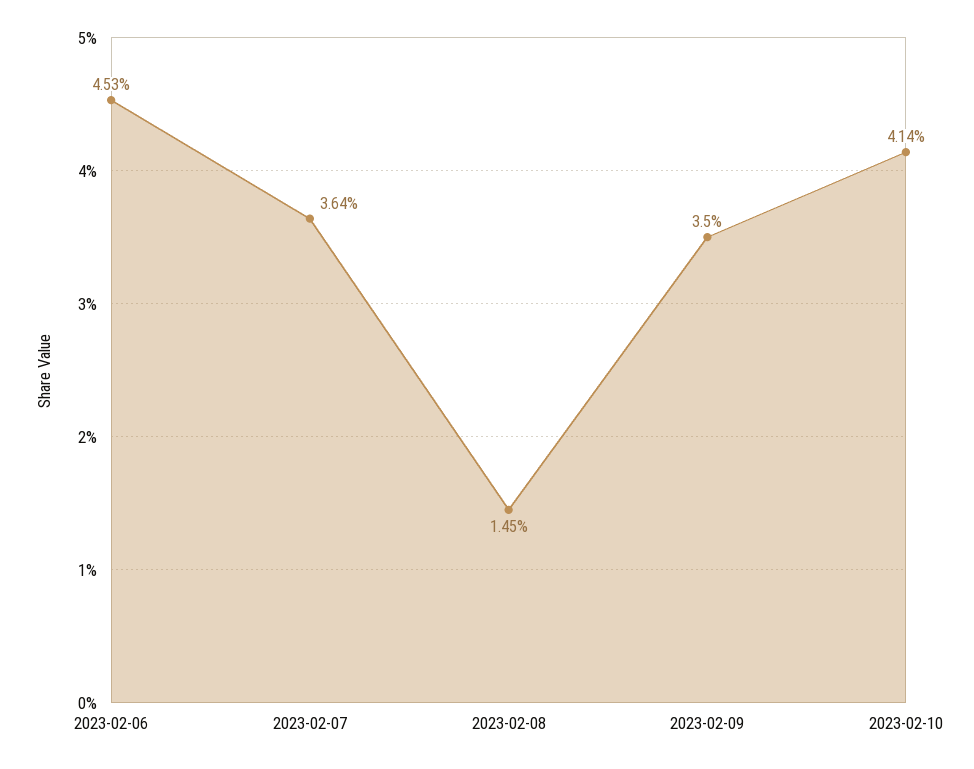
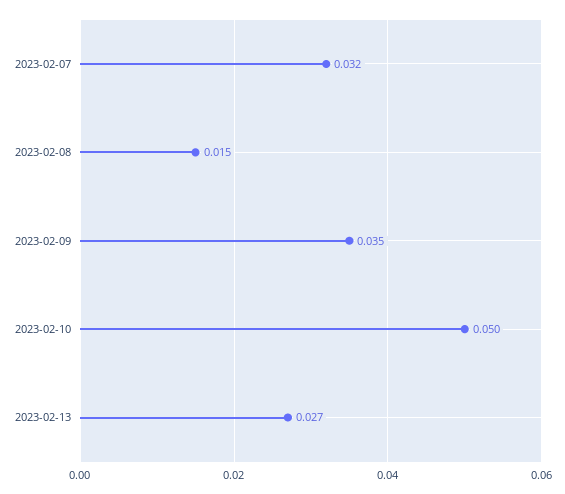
2023-02-06: 0.0453 -> none
2023-02-07: 0.0364 -> 0.032
2023-02-10: 0.0414 -> 0.05
2023-02-13: none -> 0.027

